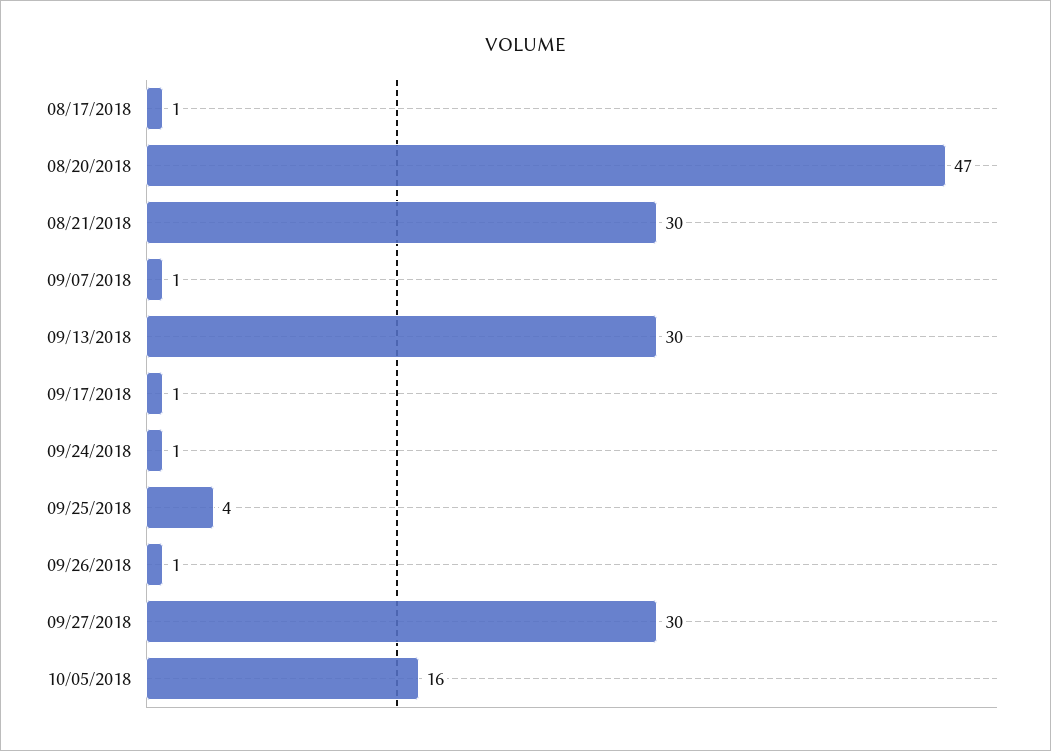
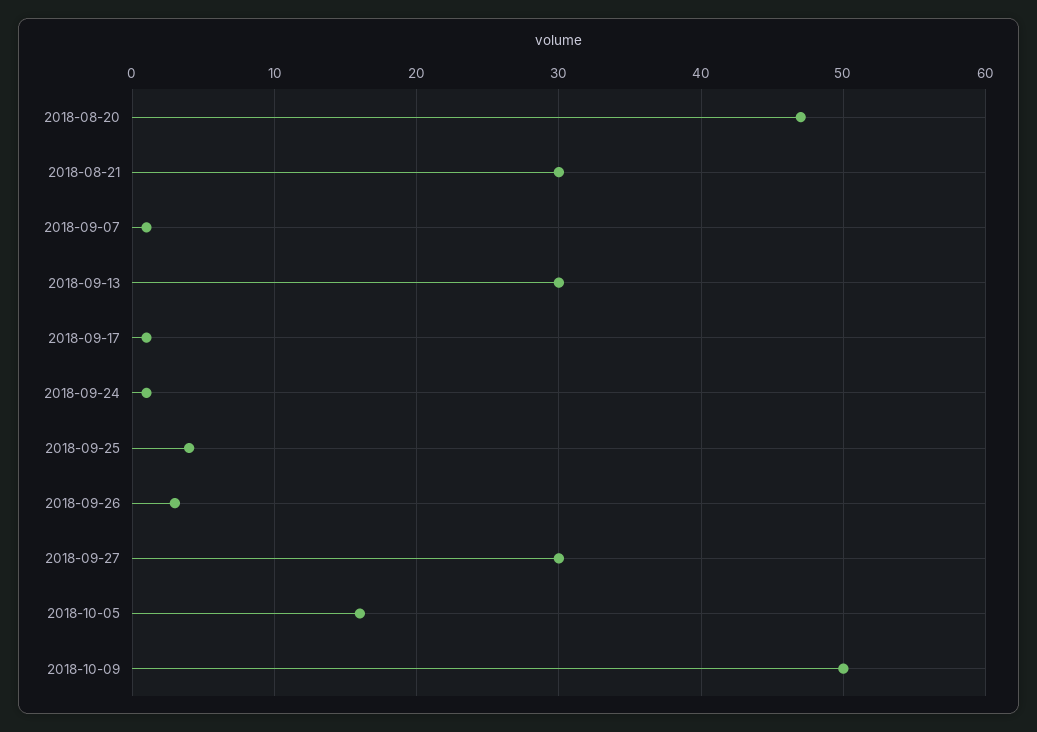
08/17/2018: 1 -> none
09/26/2018: 1 -> 3
2018-10-09: none -> 50

